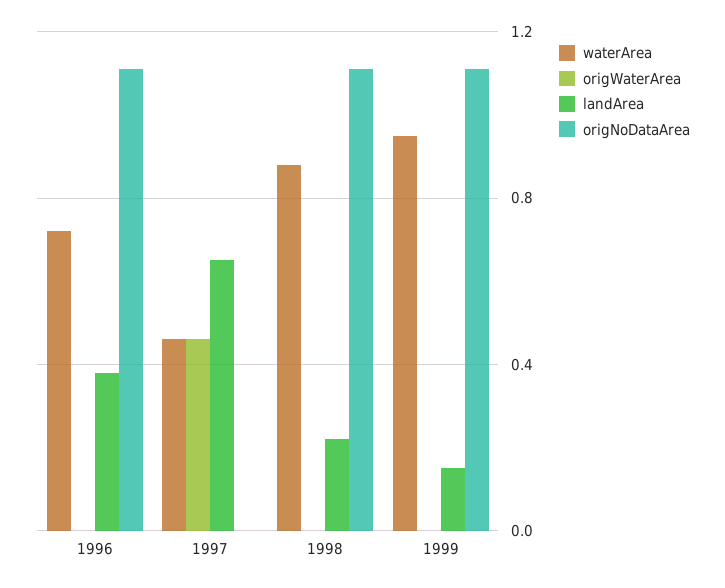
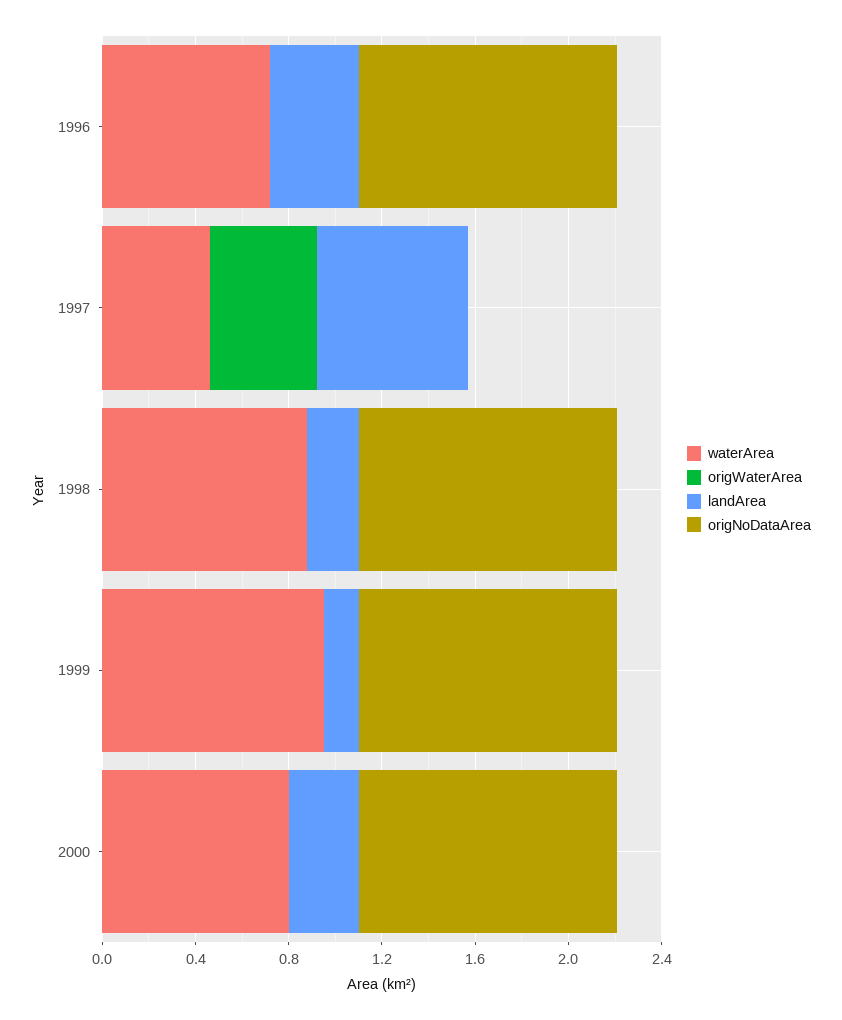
waterArea, 2000: none -> 0.8
origWaterArea, 2000: none -> 0
landArea, 2000: none -> 0.3
origNoDataArea, 2000: none -> 1.1

